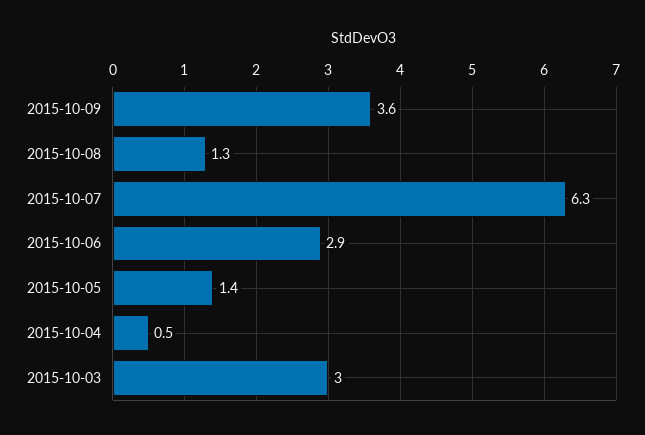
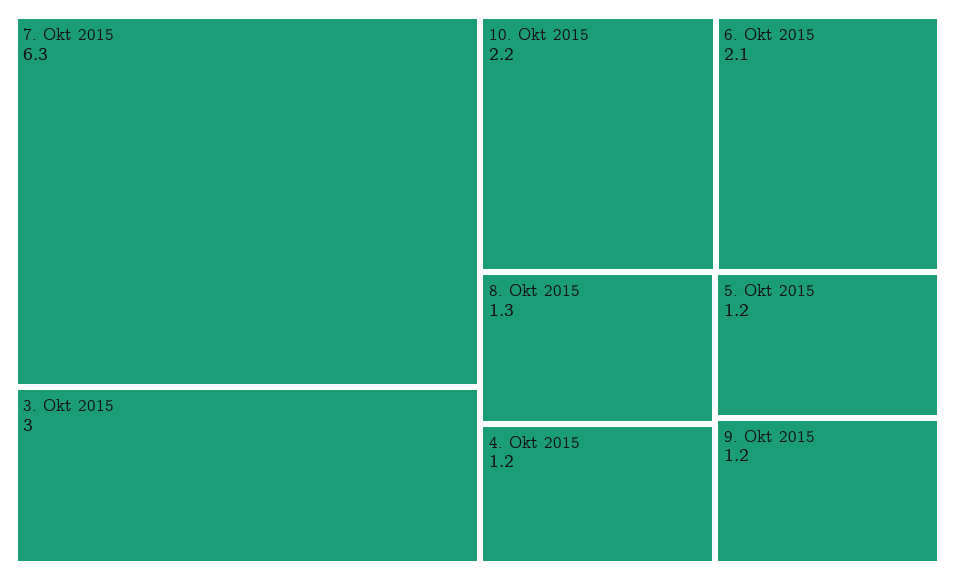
2015-10-09: 3.6 -> 1.2
2015-10-06: 2.9 -> 2.1
2015-10-05: 1.4 -> 1.2
2015-10-04: 0.5 -> 1.2
10. Okt 2015: none -> 2.2

